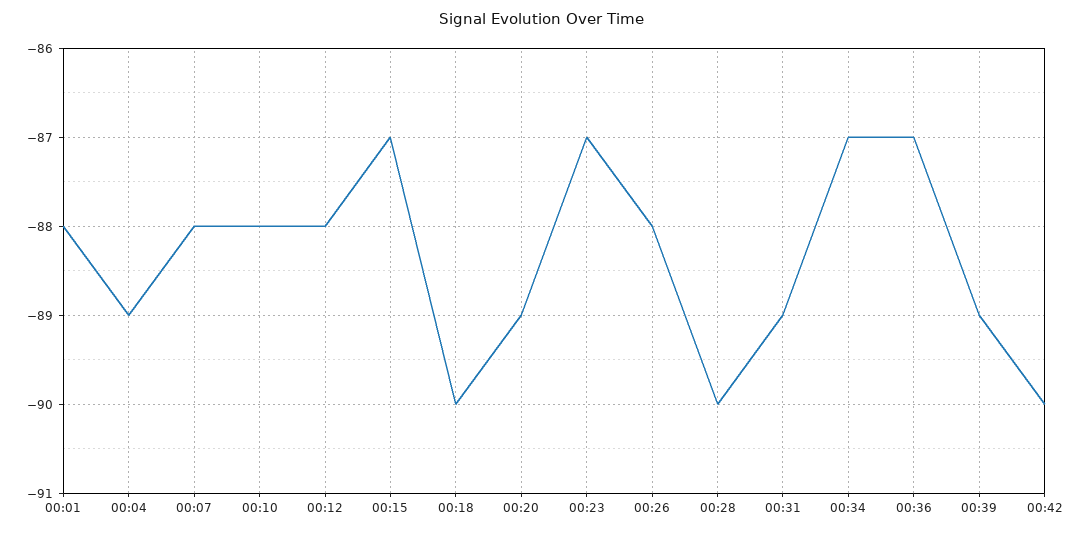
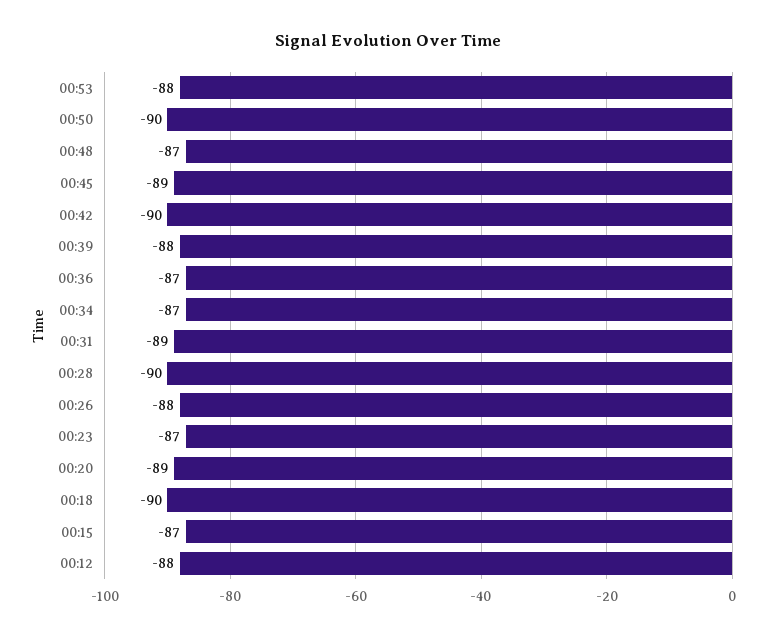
00:01: -88 -> none
00:04: -89 -> none
00:07: -88 -> none
00:10: -88 -> none
00:39: -89 -> -88
00:53: none -> -88
00:50: none -> -90
00:48: none -> -87
00:45: none -> -89

